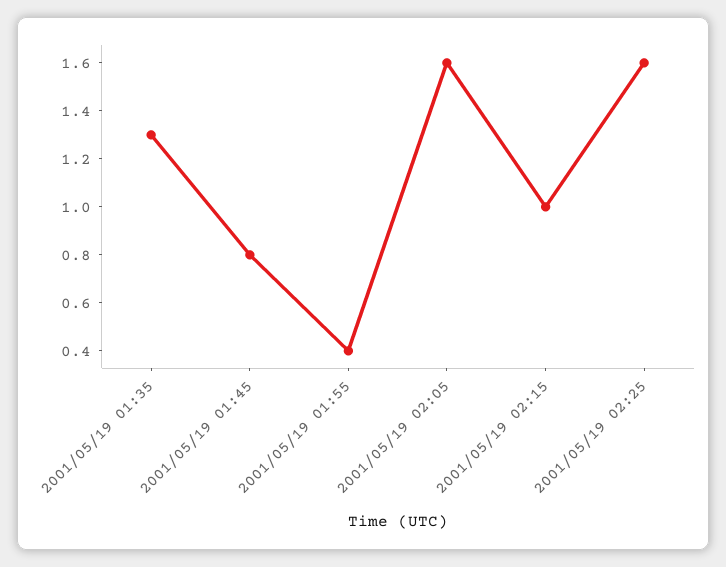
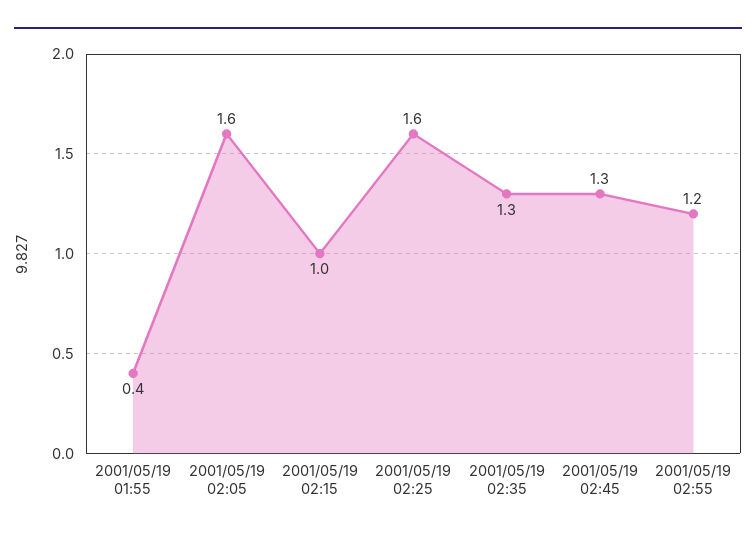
2001/05/19 01:35: 1.3 -> none
2001/05/19 01:45: 0.8 -> none
2001/05/19 02:35: none -> 1.3
2001/05/19 02:45: none -> 1.3
2001/05/19 02:55: none -> 1.2

